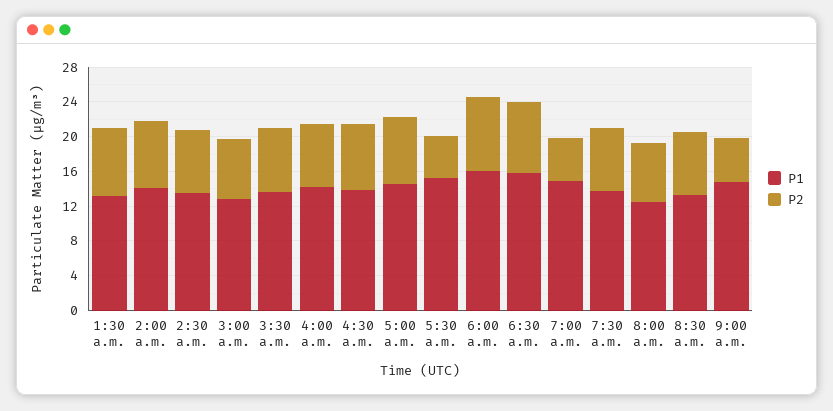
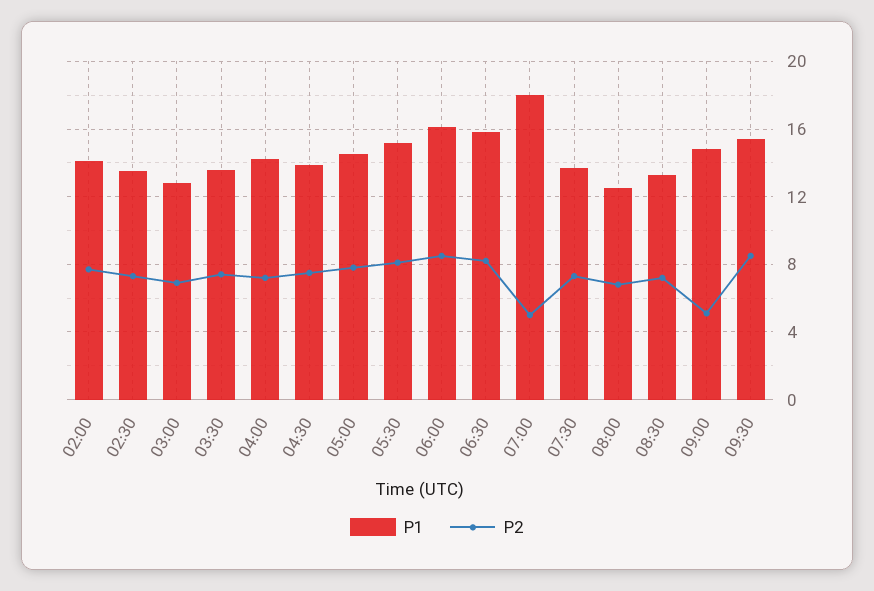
P1, 1:30 a.m.: 13 -> none
P2, 1:30 a.m.: 8 -> none
P2, 5:30 a.m.: 5 -> 8
P1, 7:00 a.m.: 15 -> 18
P1, 09:30: none -> 15.5
P2, 09:30: none -> 8.5

